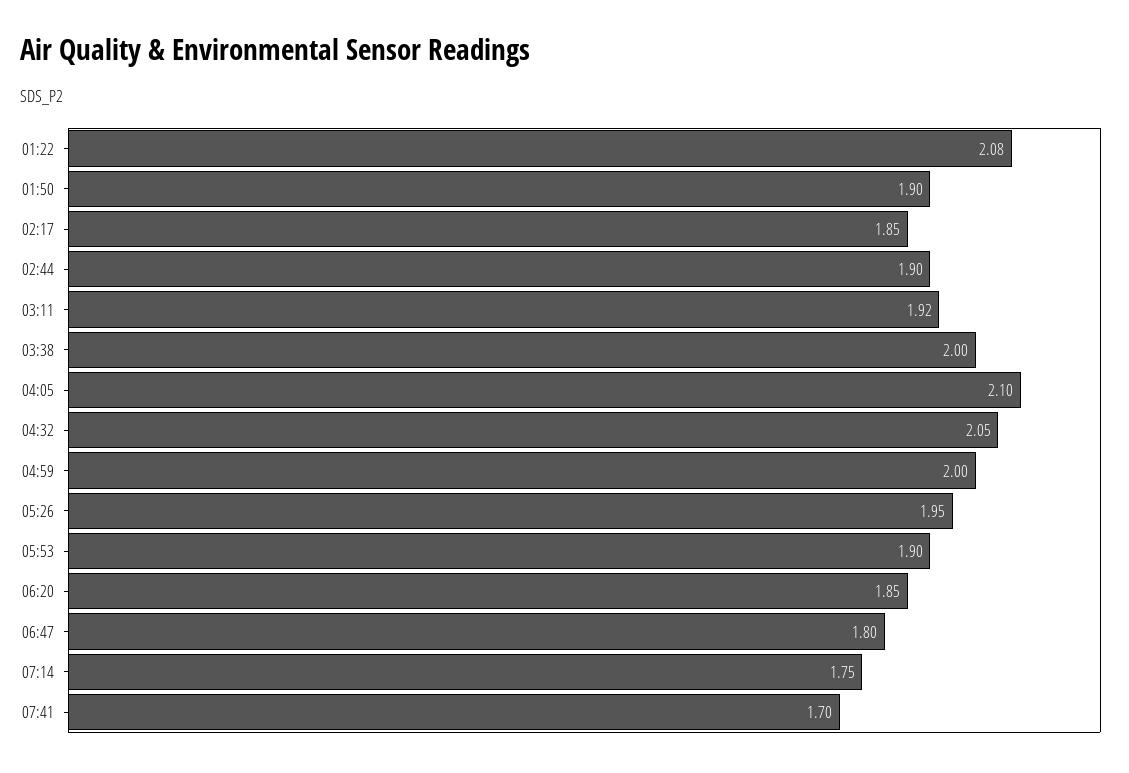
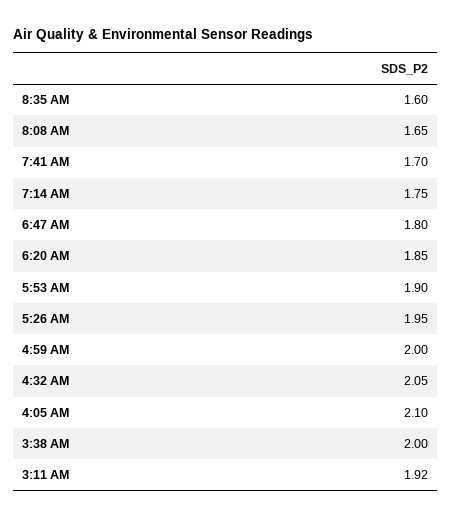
01:22: 2.08 -> none
01:50: 1.9 -> none
02:17: 1.85 -> none
02:44: 1.9 -> none
8:35 AM: none -> 1.6
8:08 AM: none -> 1.65

